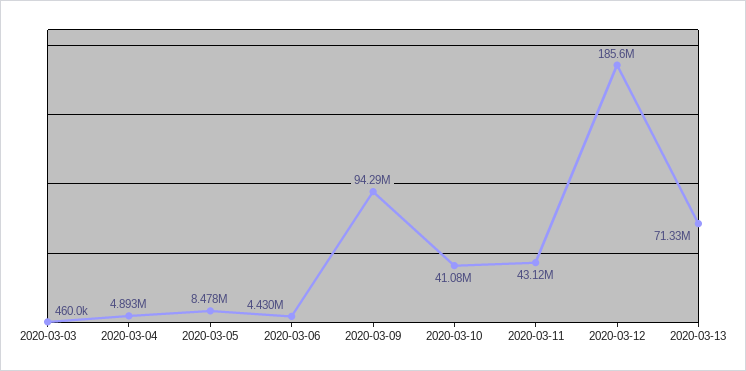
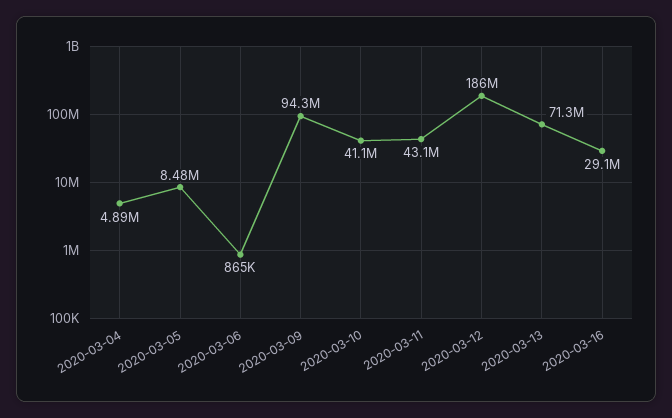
2020-03-03: 460000 -> none
2020-03-06: 4430000 -> 865000
2020-03-16: none -> 29100000

